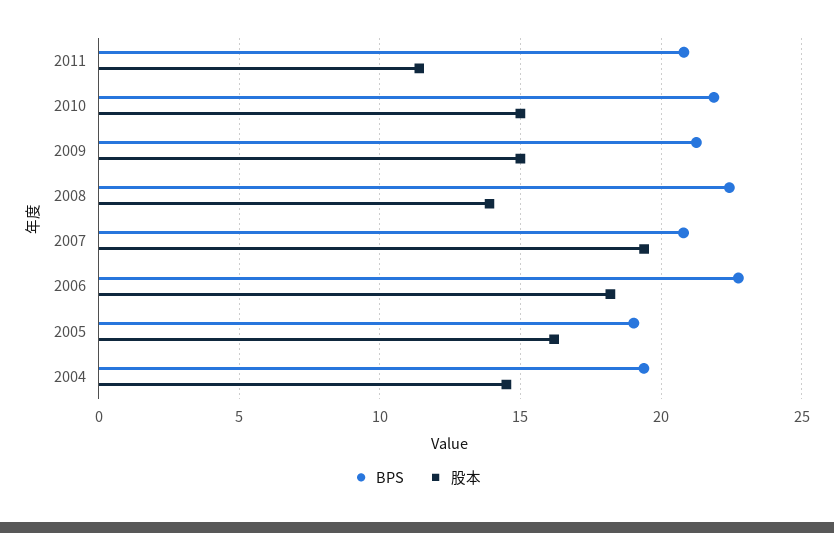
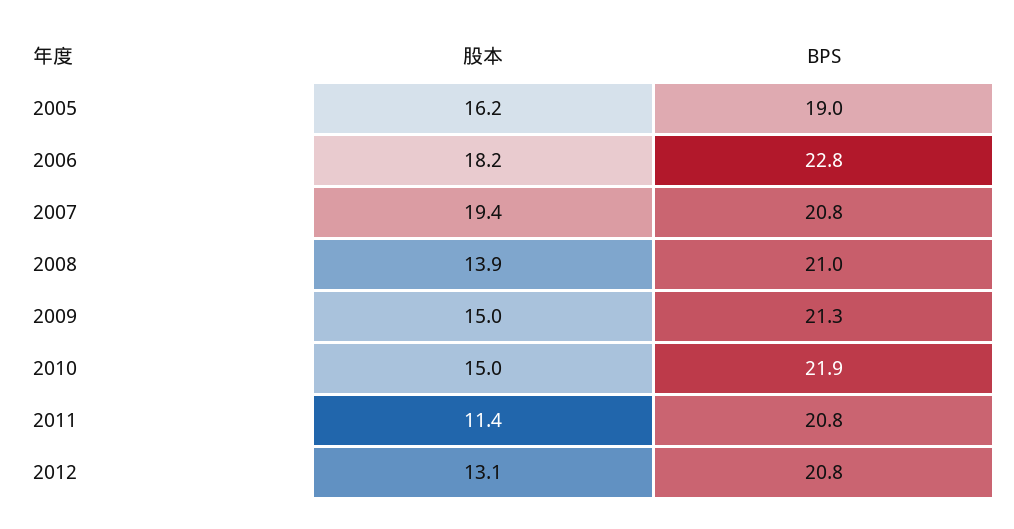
BPS, 2008: 22.5 -> 21
BPS, 2004: 19.5 -> none
股本, 2004: 14.5 -> none
股本, 2012: none -> 13.1
BPS, 2012: none -> 20.8

